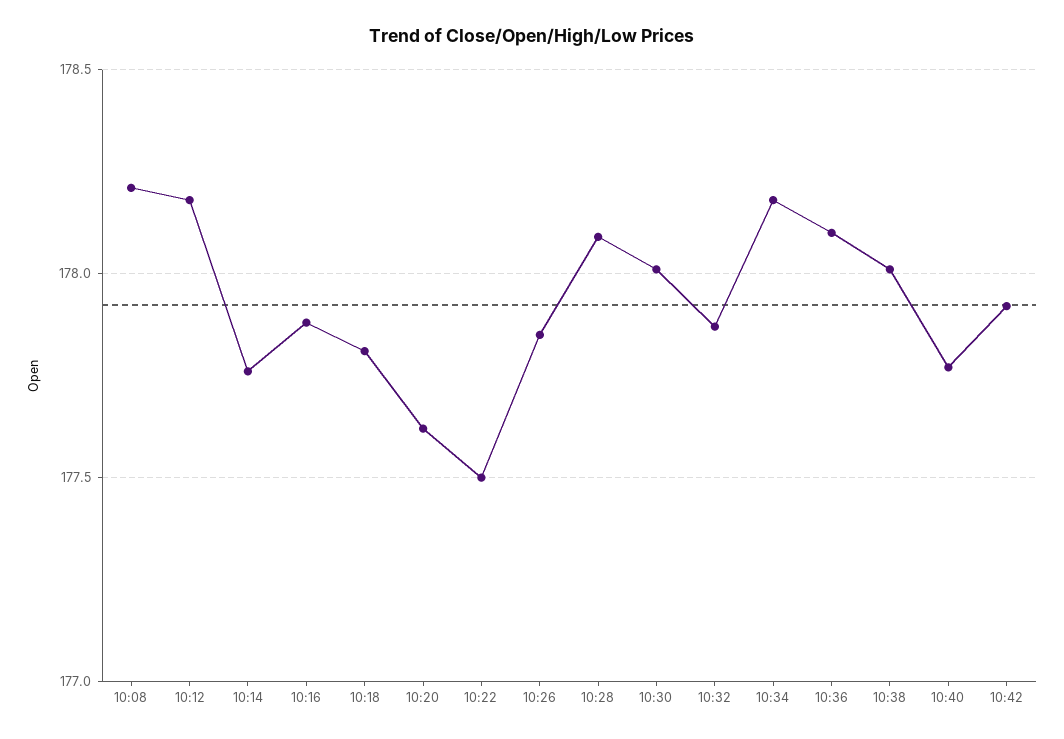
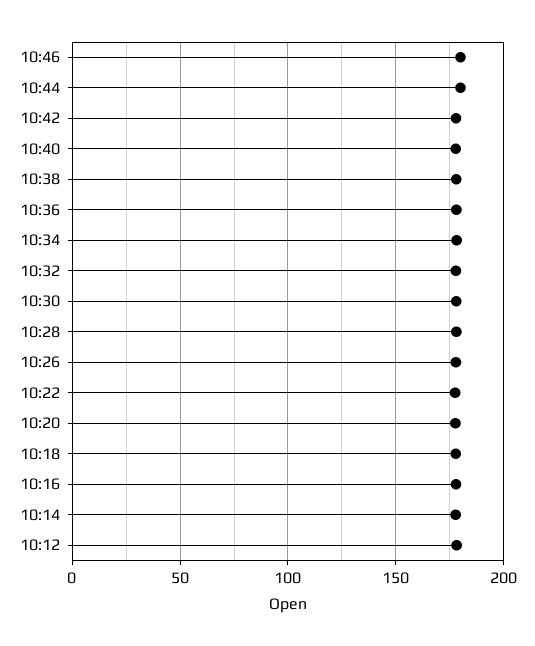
10:08: 178.2 -> none
10:46: none -> 180
10:44: none -> 180

